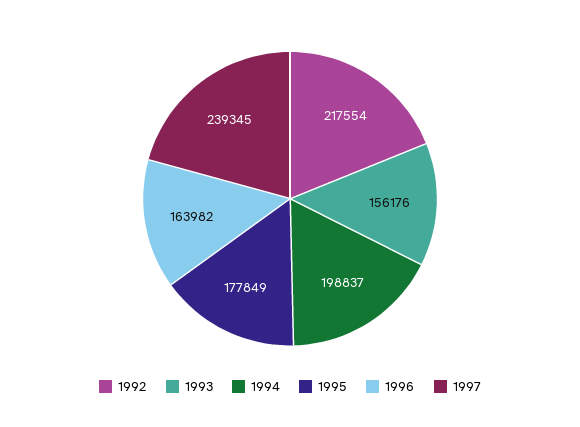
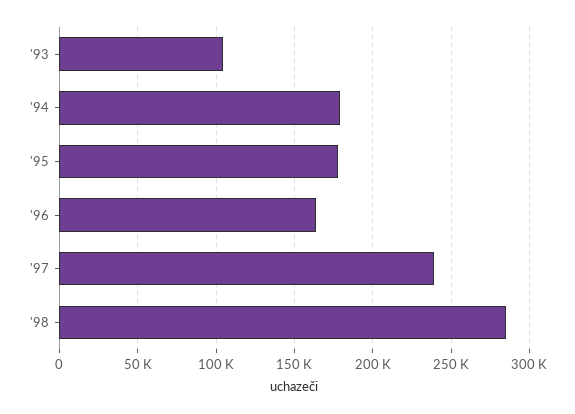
1992: 217554 -> none
1993: 156176 -> 105000
1994: 198837 -> 180000
'98: none -> 285000

